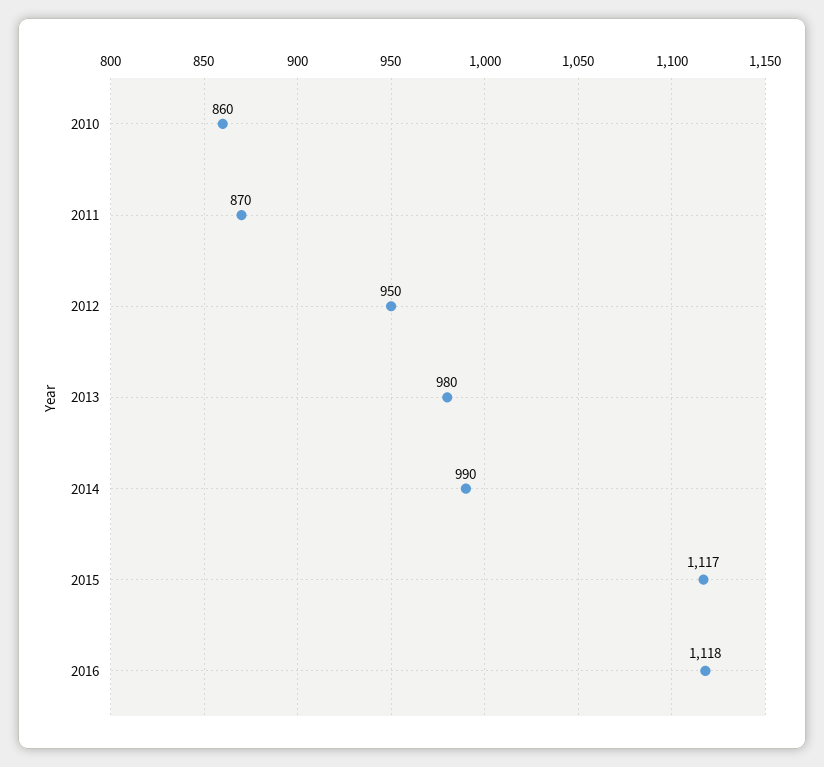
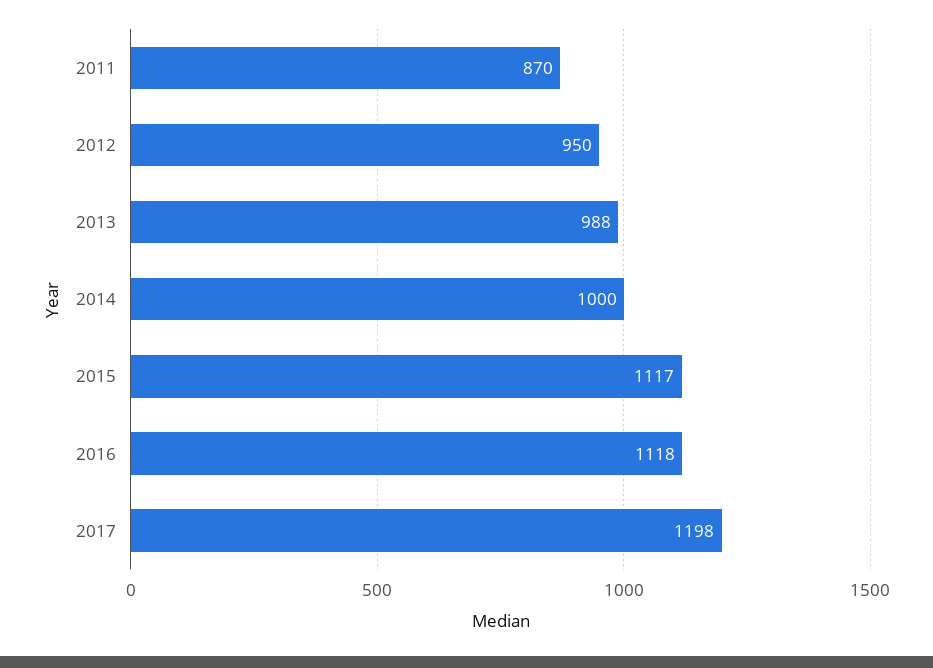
2010: 860 -> none
2013: 980 -> 988
2014: 990 -> 1000
2017: none -> 1198

